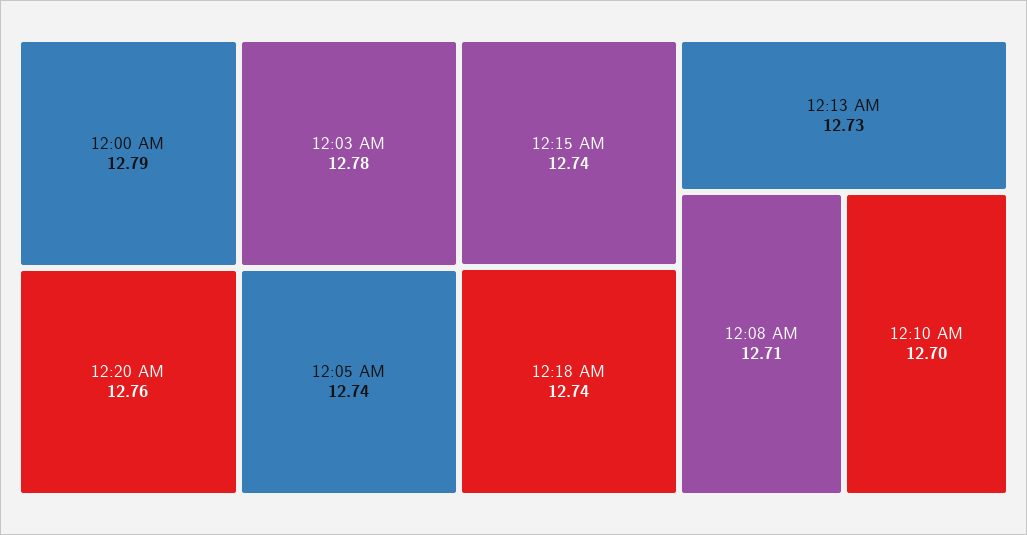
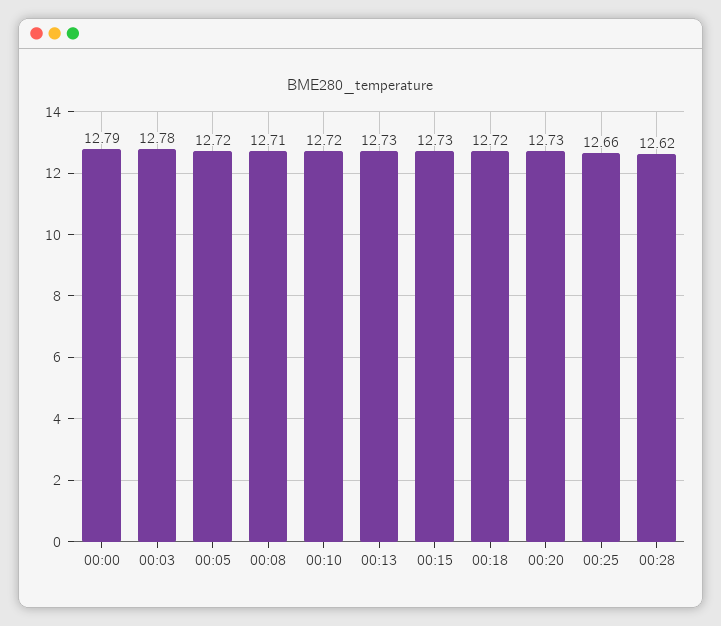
12:20 AM: 12.76 -> 12.73
12:05 AM: 12.74 -> 12.72
12:15 AM: 12.74 -> 12.73
12:18 AM: 12.74 -> 12.72
12:10 AM: 12.7 -> 12.72
00:25: none -> 12.66
00:28: none -> 12.62

